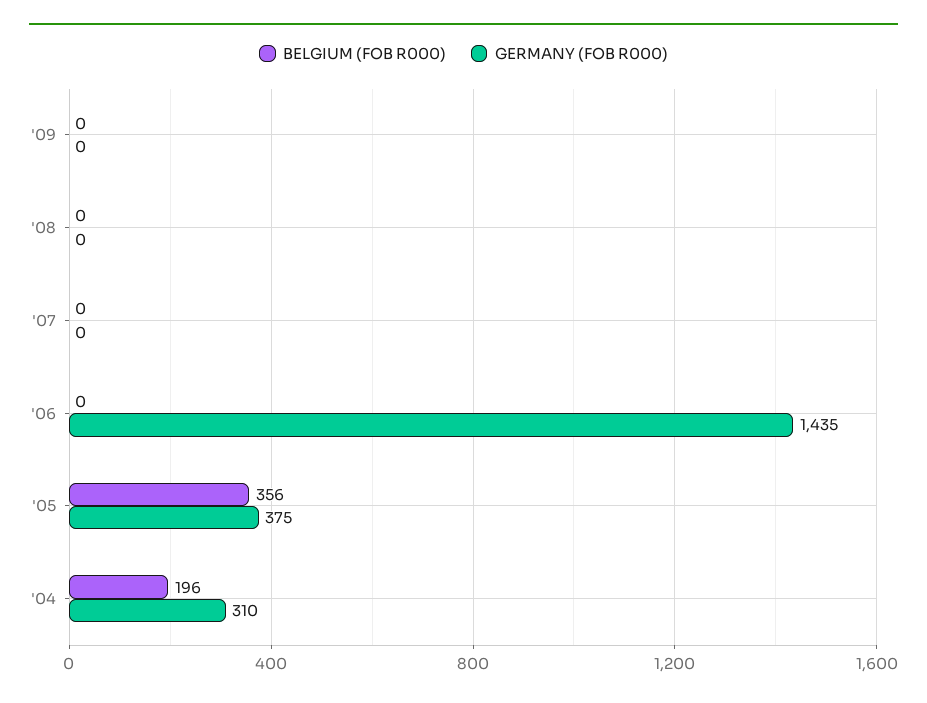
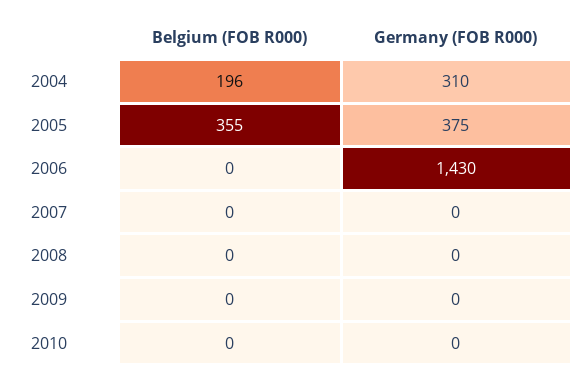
GERMANY (FOB R000), '06: 1435 -> 1430
BELGIUM (FOB R000), '05: 356 -> 355
BELGIUM (FOB R000), 2010: none -> 0
GERMANY (FOB R000), 2010: none -> 0

